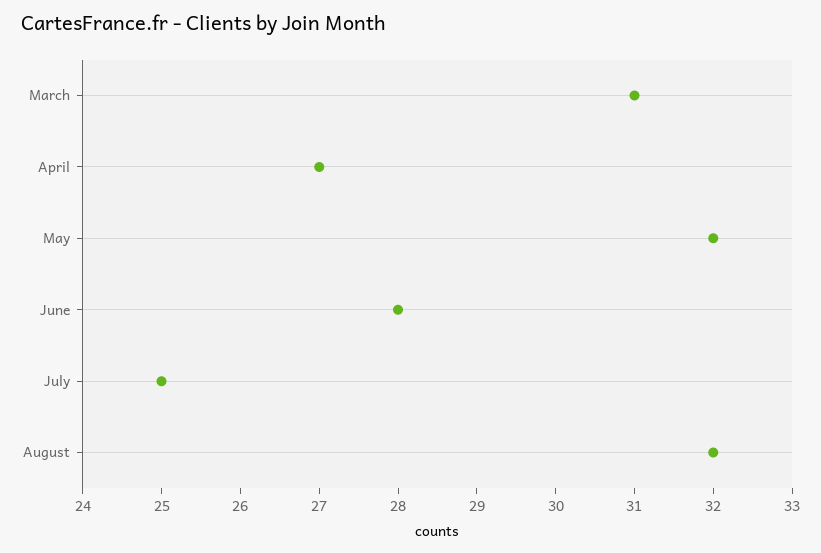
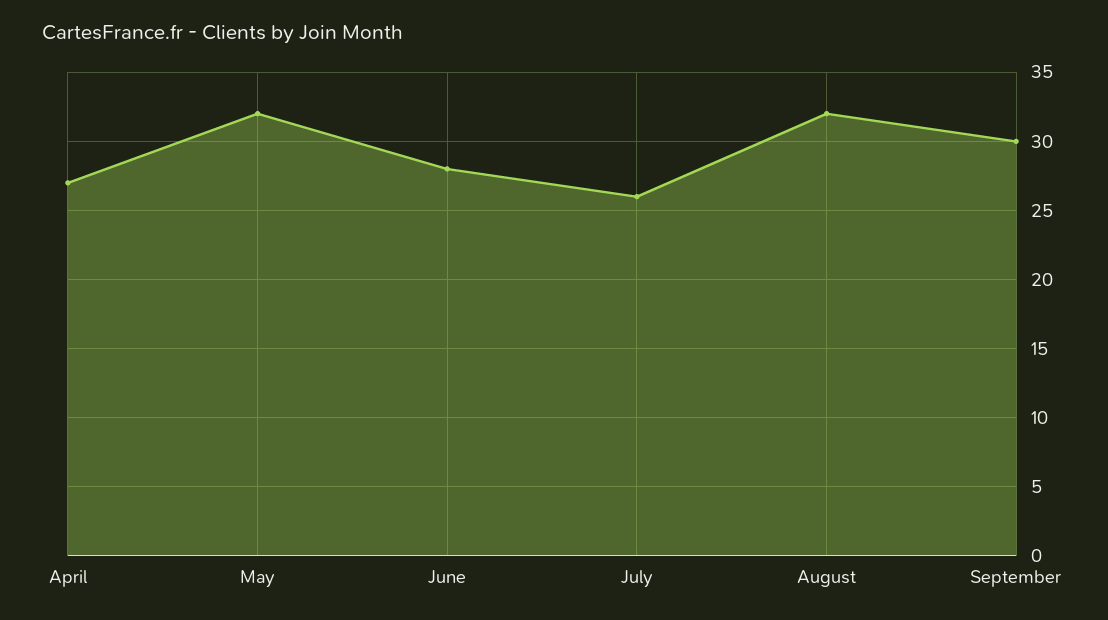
March: 31 -> none
July: 25 -> 26
September: none -> 30

